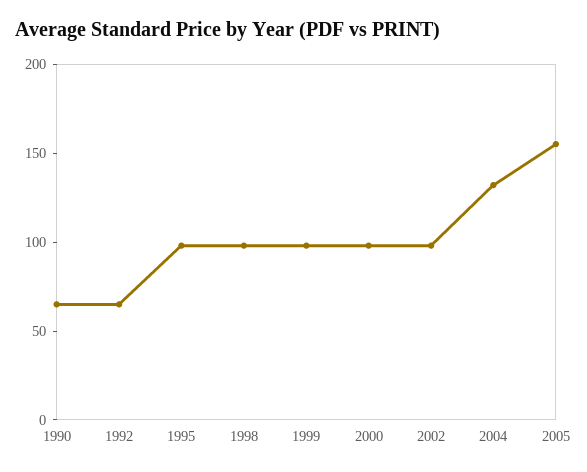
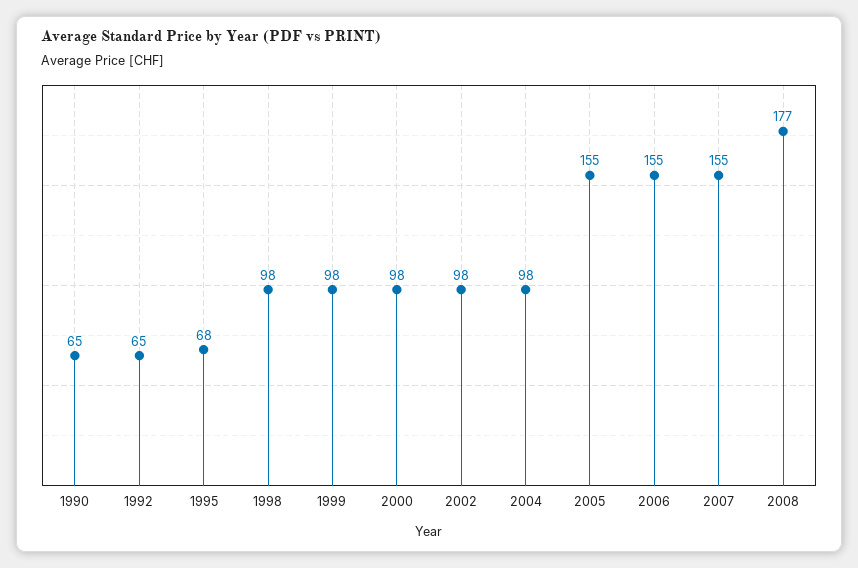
1995: 100 -> 68
2004: 130 -> 98
2006: none -> 155
2007: none -> 155
2008: none -> 177

